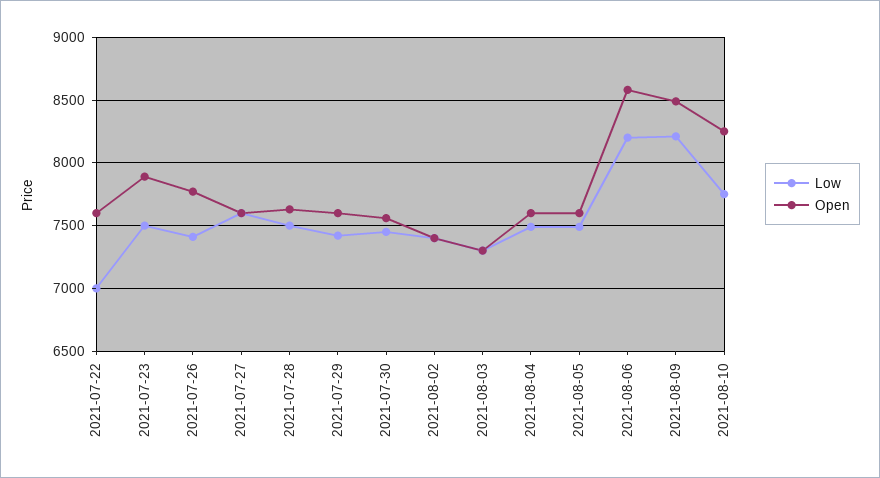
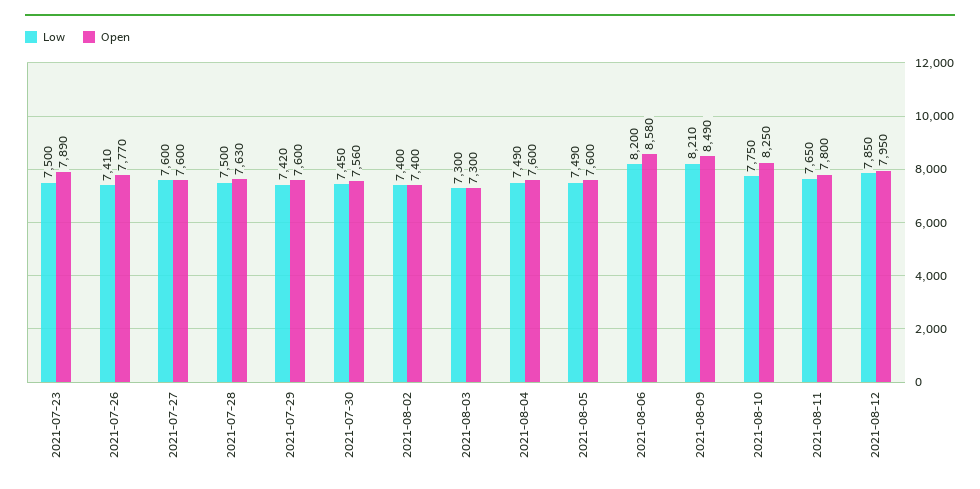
Low, 2021-07-22: 7000 -> none
Open, 2021-07-22: 7600 -> none
Low, 2021-08-11: none -> 7650
Open, 2021-08-11: none -> 7800
Low, 2021-08-12: none -> 7850
Open, 2021-08-12: none -> 7950

